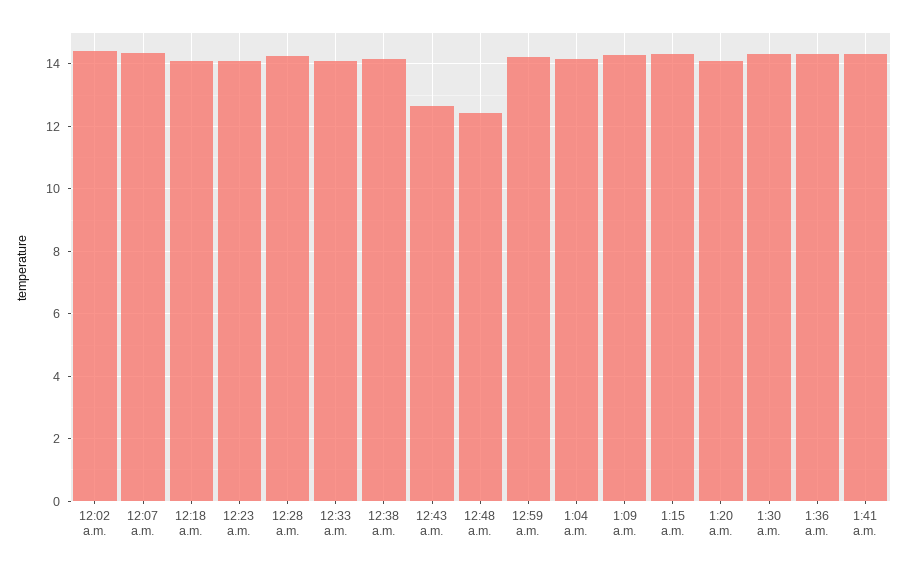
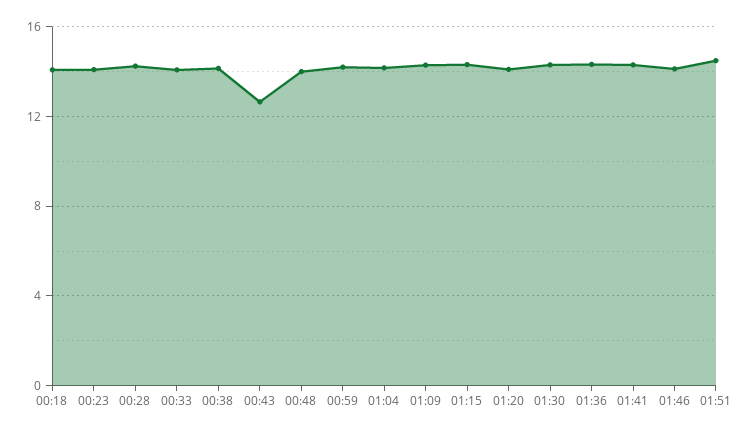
12:02 a.m.: 14.4 -> none
12:07 a.m.: 14.4 -> none
12:48 a.m.: 12.4 -> 14
01:46: none -> 14
01:51: none -> 14.5

